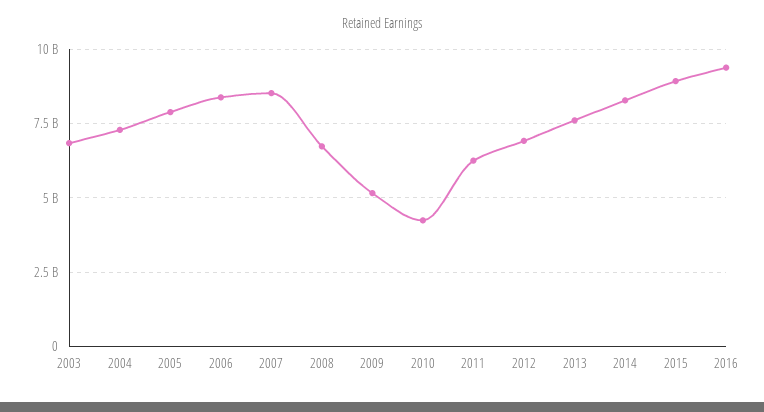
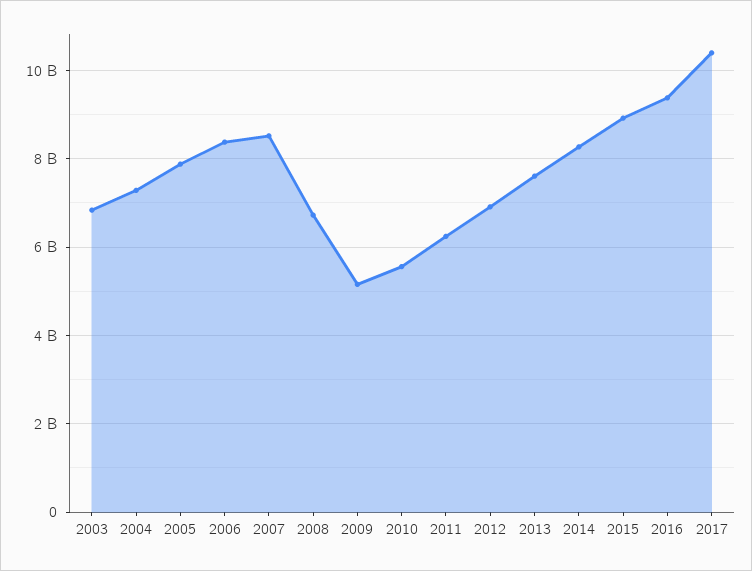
2010: 4250000000 -> 5600000000
2017: none -> 10400000000

